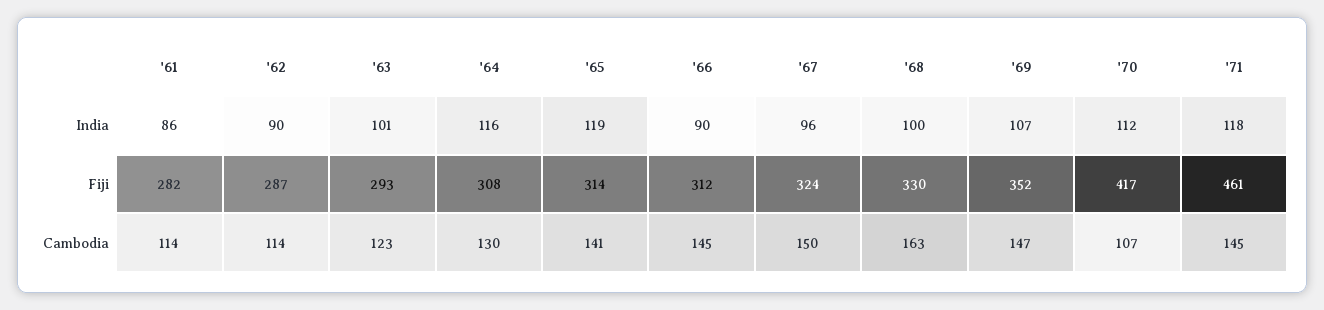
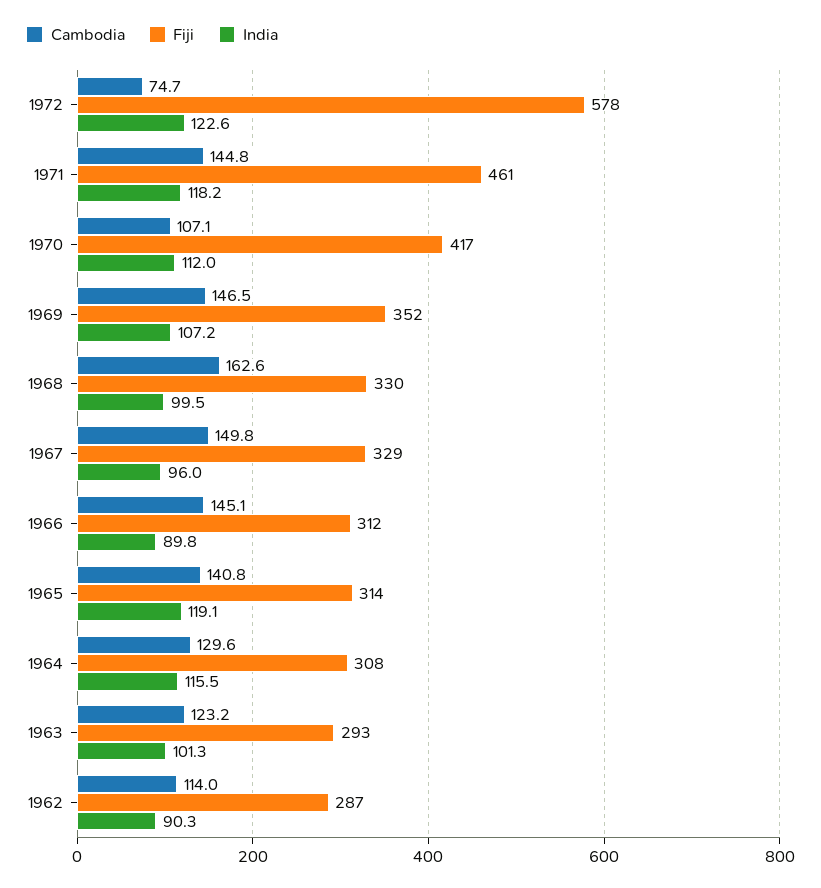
India, '61: 86 -> none
Fiji, '61: 282 -> none
Fiji, '67: 324 -> 329
Cambodia, '61: 114 -> none
Cambodia, 1972: none -> 74.7
Fiji, 1972: none -> 578
India, 1972: none -> 122.6

